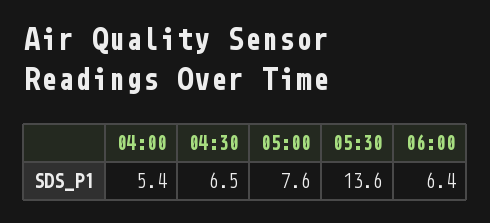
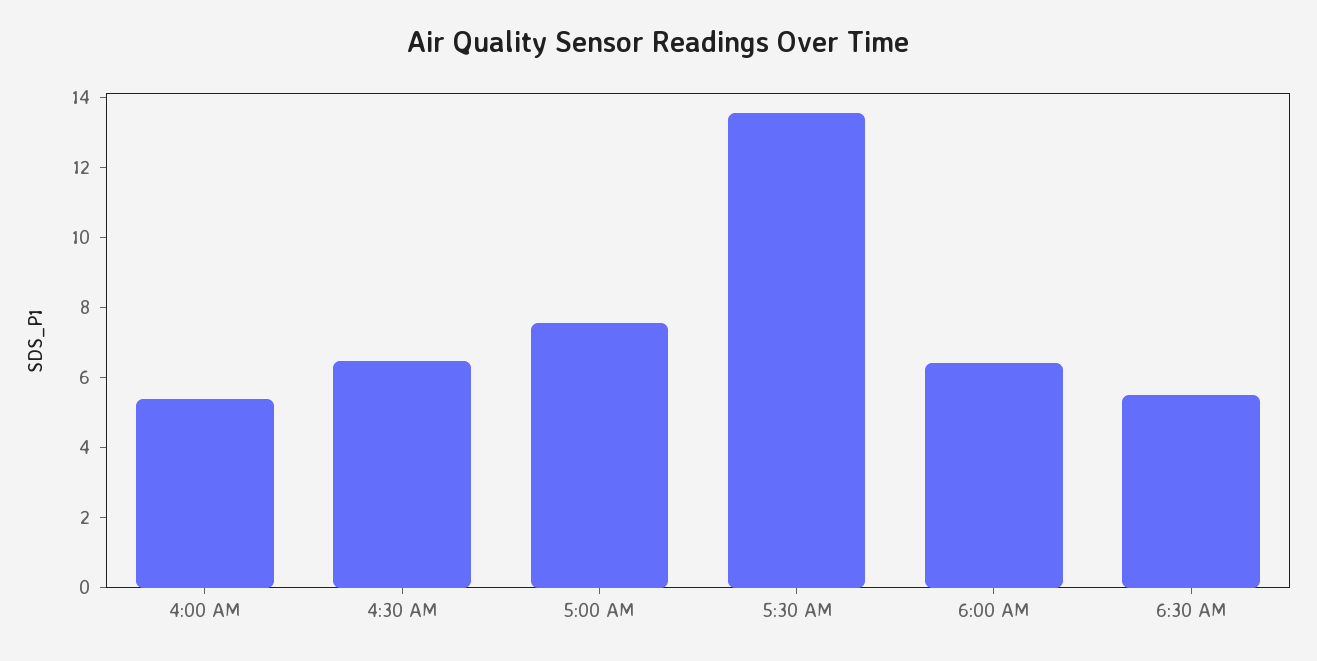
6:30 AM: none -> 5.5

